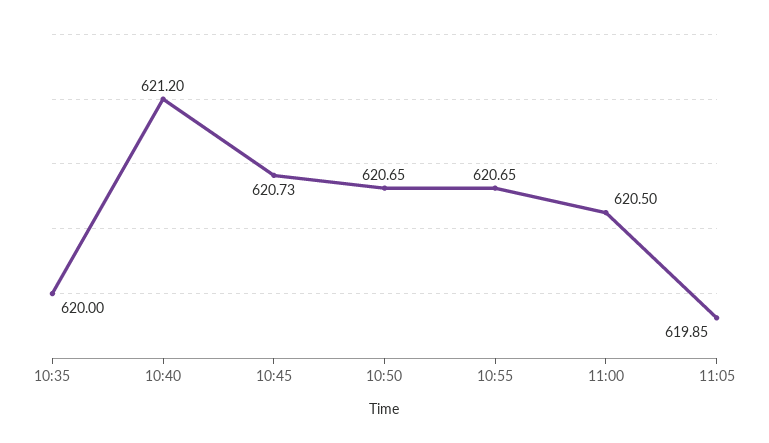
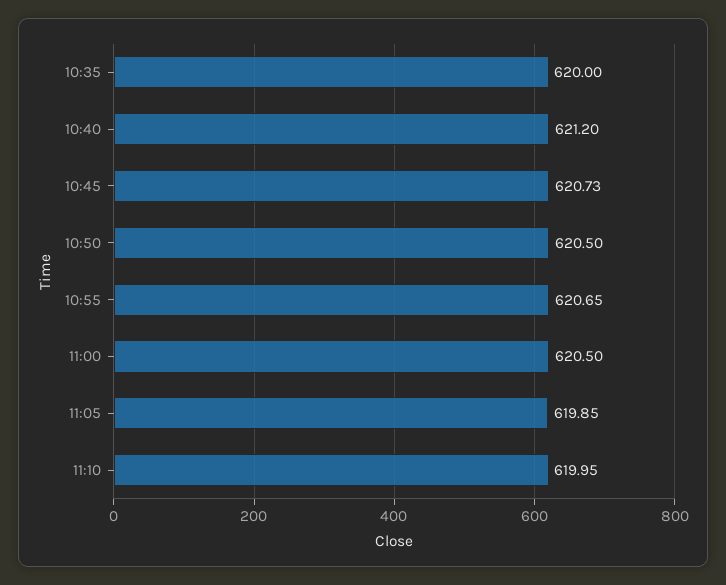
10:50: 620.65 -> 620.5
11:10: none -> 619.95

